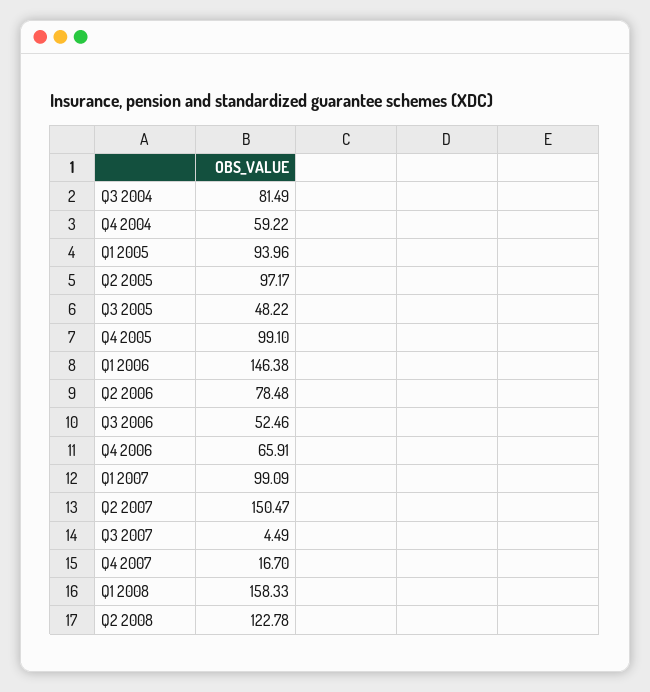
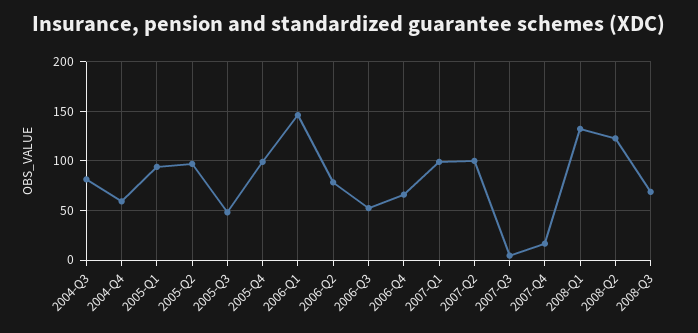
Q2 2007: 150.47 -> 100
Q1 2008: 158.33 -> 130
2008-Q3: none -> 70

